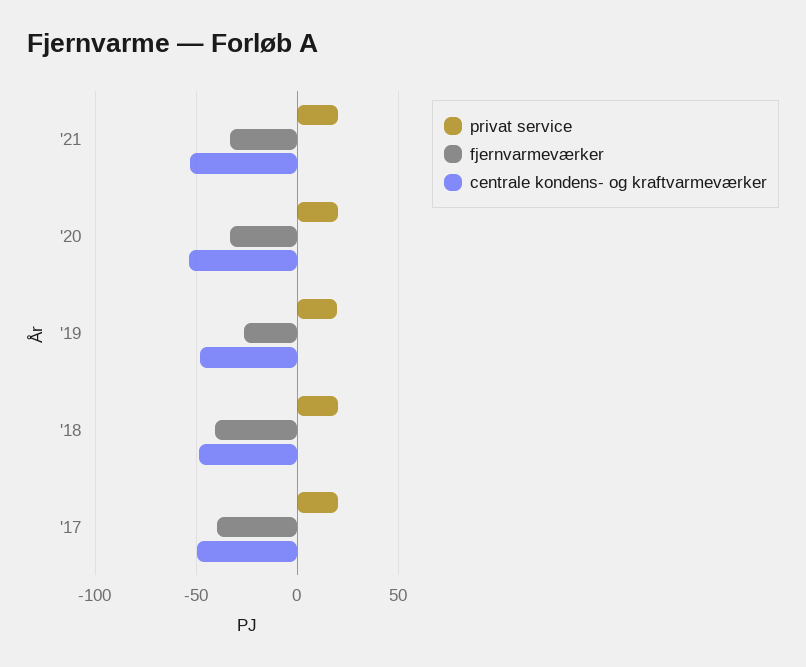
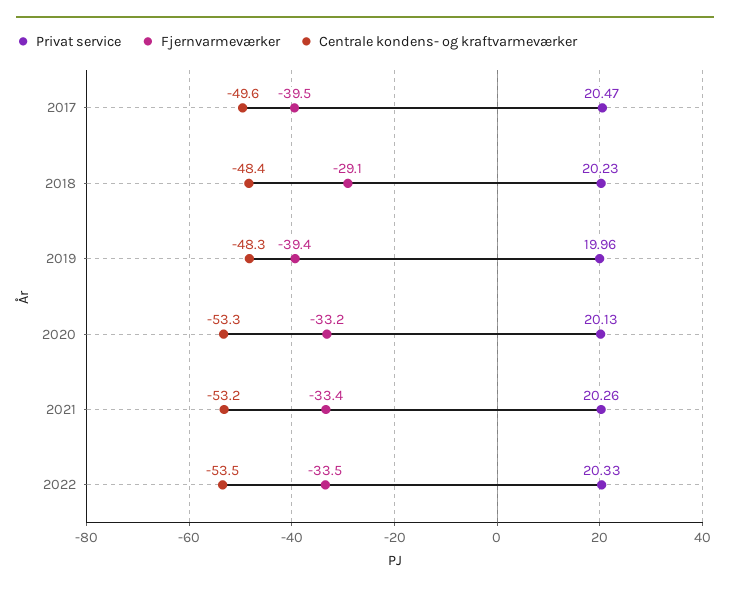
fjernvarmeværker, '19: -25 -> -39.4
fjernvarmeværker, '18: -40 -> -29.1
privat service, 2022: none -> 20.33
fjernvarmeværker, 2022: none -> -33.5
centrale kondens- og kraftvarmeværker, 2022: none -> -53.5

